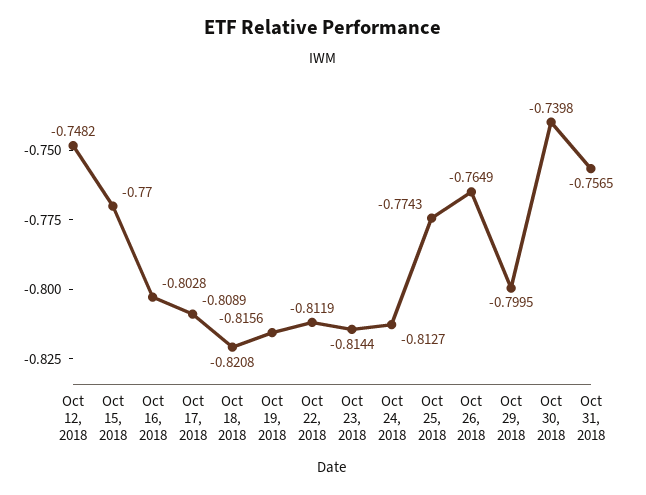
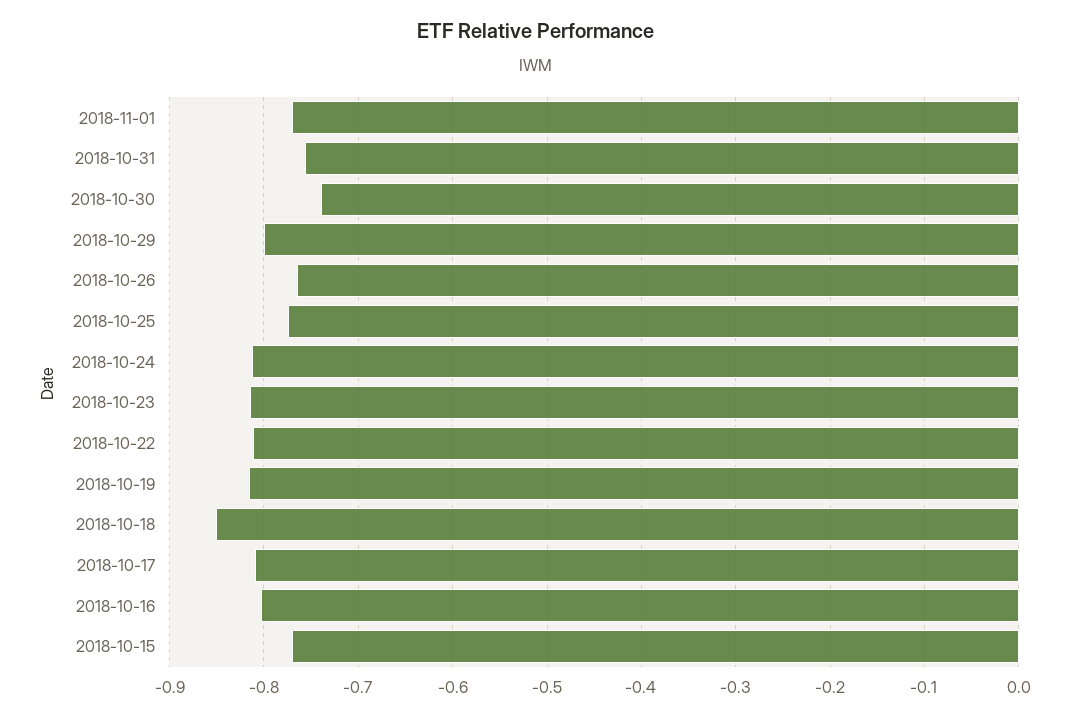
Oct 12, 2018: -0.7482 -> none
Oct 18, 2018: -0.8208 -> -0.85
2018-11-01: none -> -0.77

